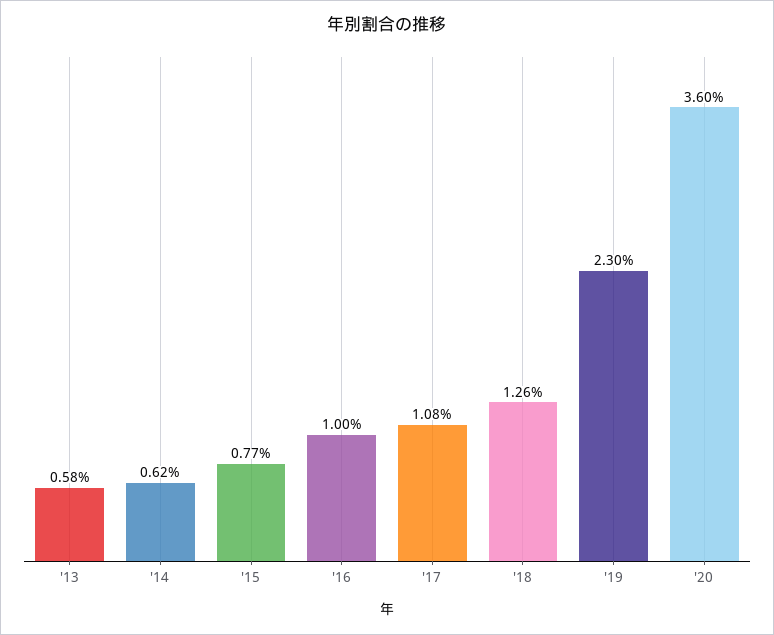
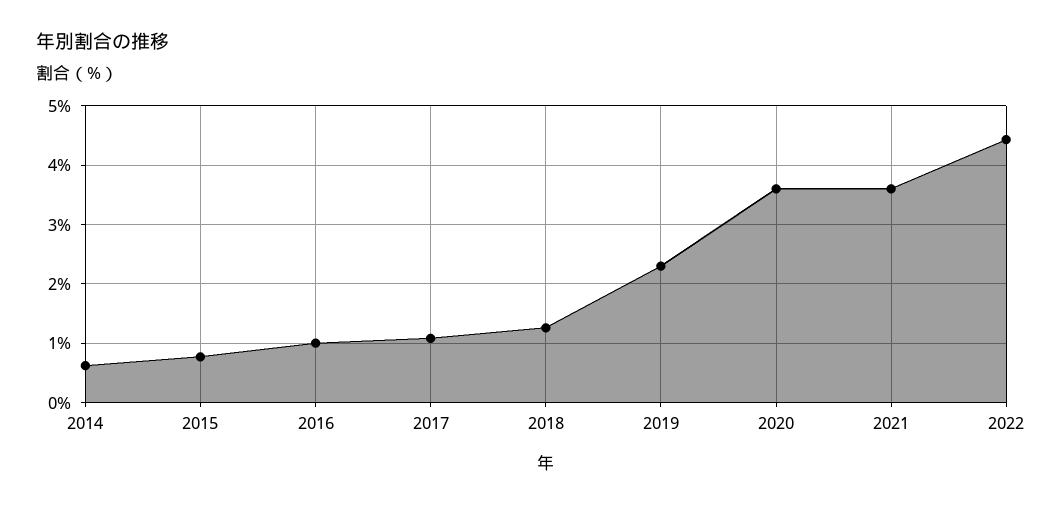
'13: 0.58 -> none
2021: none -> 3.6
2022: none -> 4.4

